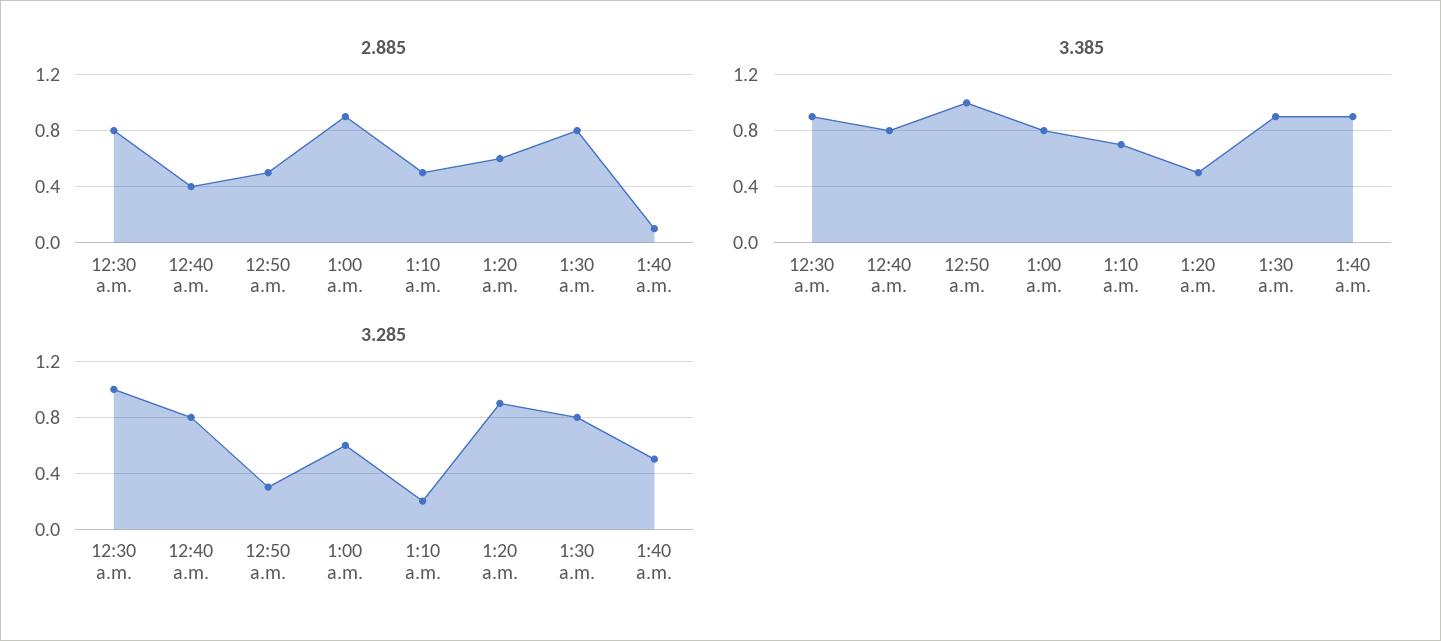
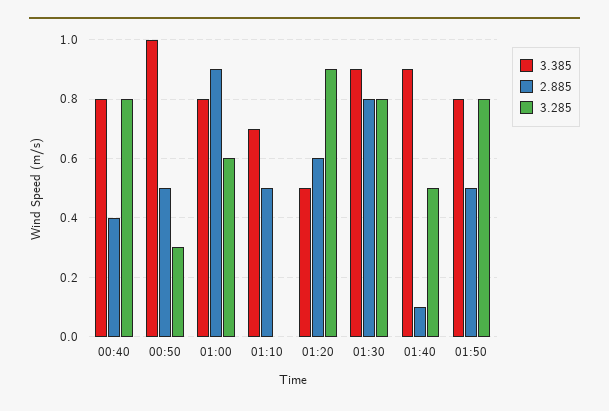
2.885, 12:30 a.m.: 0.8 -> none
3.385, 12:30 a.m.: 0.9 -> none
3.285, 12:30 a.m.: 1 -> none
3.285, 1:10 a.m.: 0.2 -> 0
3.385, 01:50: none -> 0.8
2.885, 01:50: none -> 0.5
3.285, 01:50: none -> 0.8

